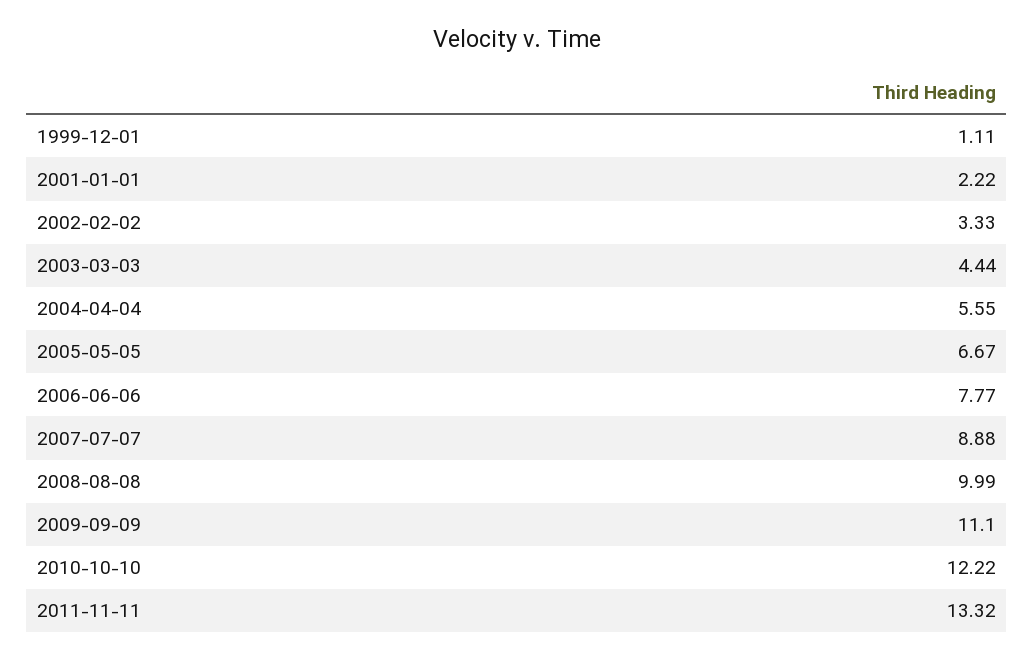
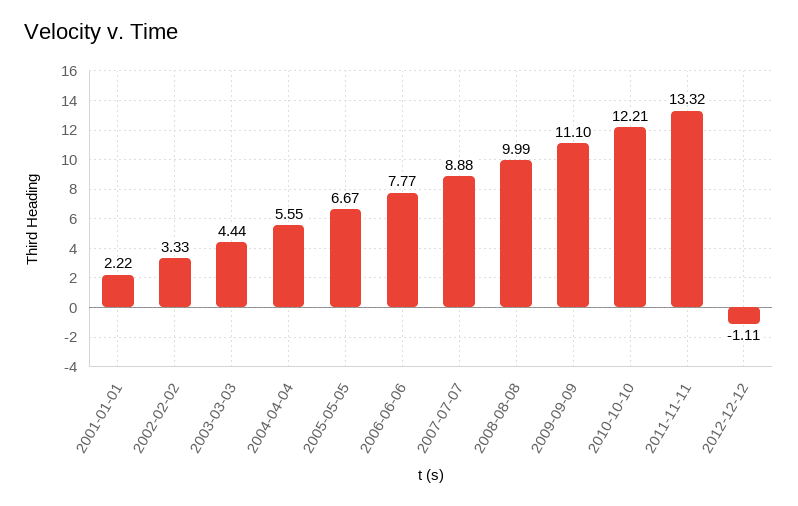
1999-12-01: 1.11 -> none
2010-10-10: 12.22 -> 12.21
2012-12-12: none -> -1.11

